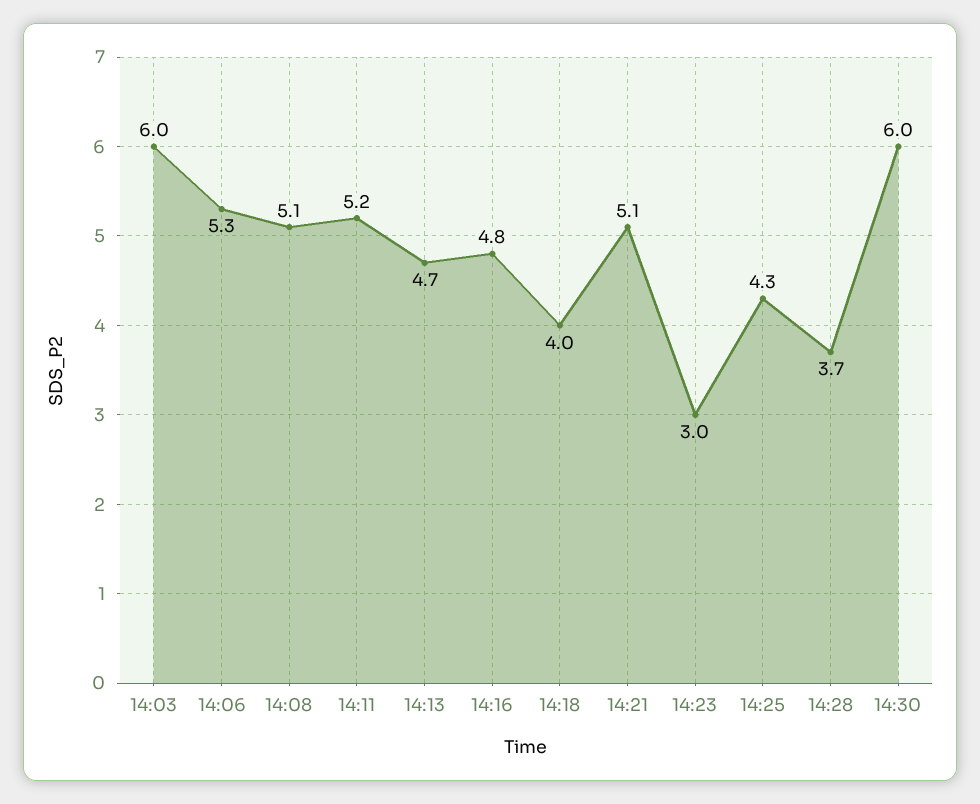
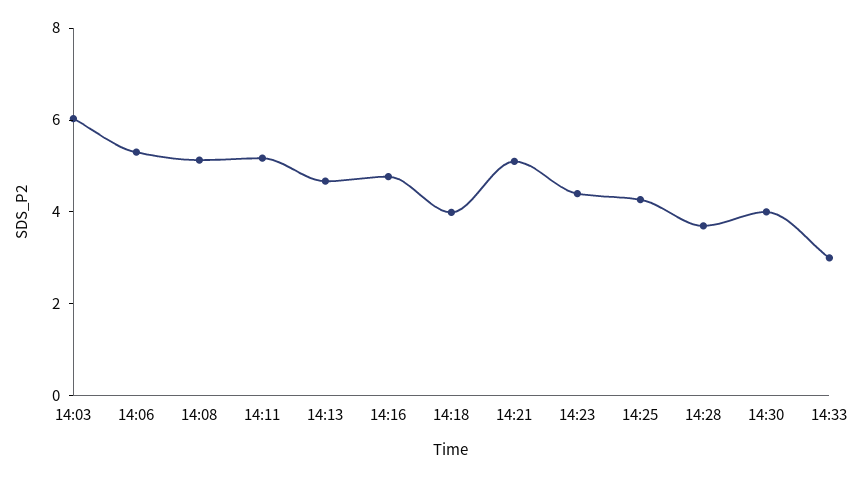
14:23: 3 -> 4.5
14:30: 6 -> 4
14:33: none -> 3

